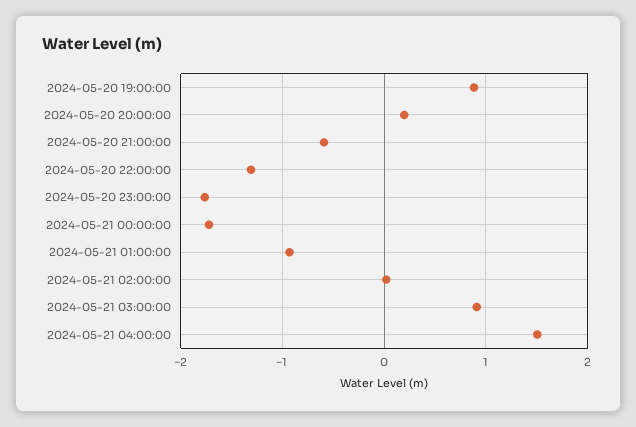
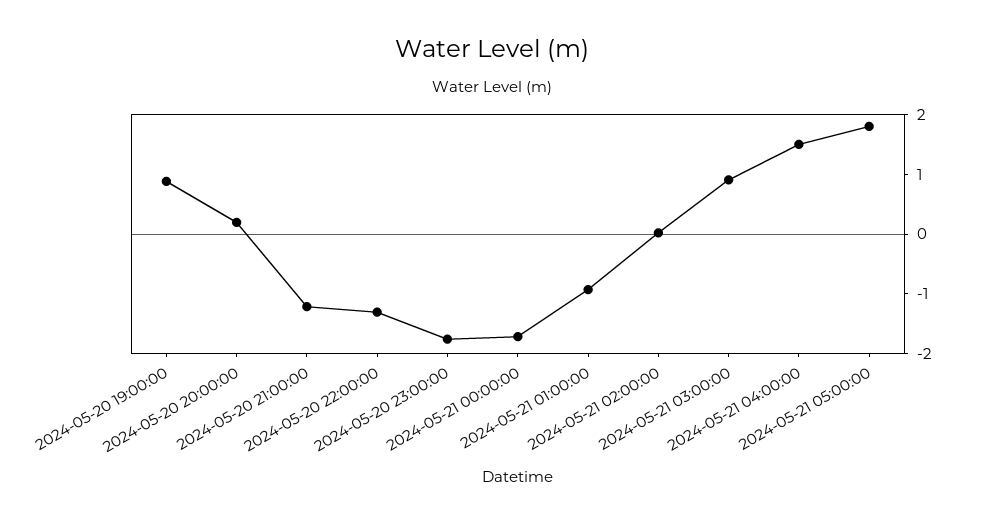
2024-05-20 21:00:00: -0.6 -> -1.2
2024-05-21 05:00:00: none -> 1.8

